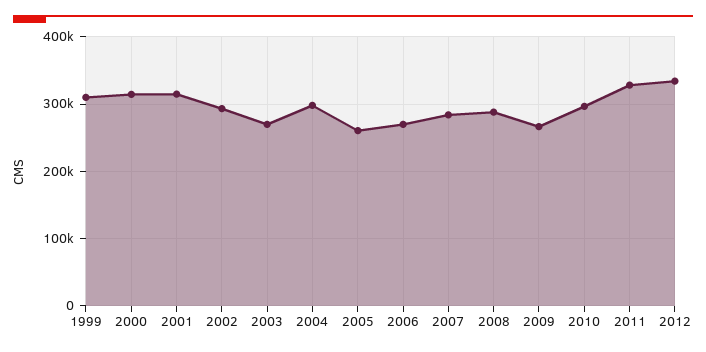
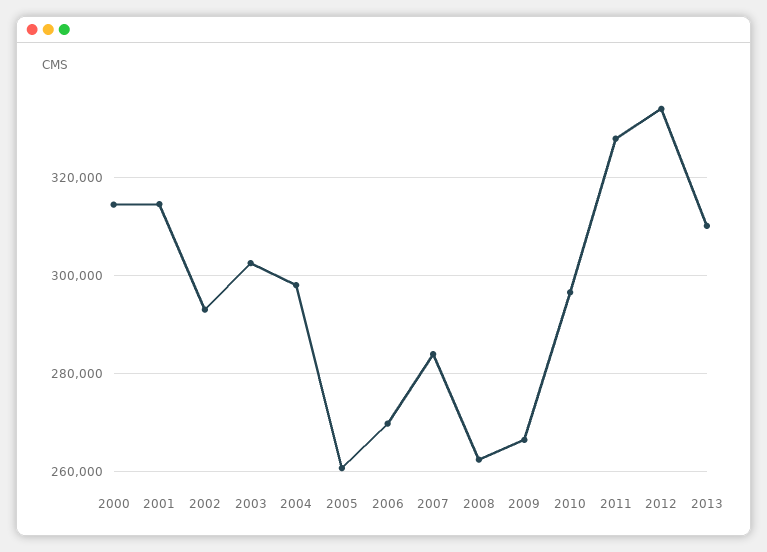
1999: 310000 -> none
2003: 270000 -> 302000
2008: 290000 -> 262000
2013: none -> 310000

